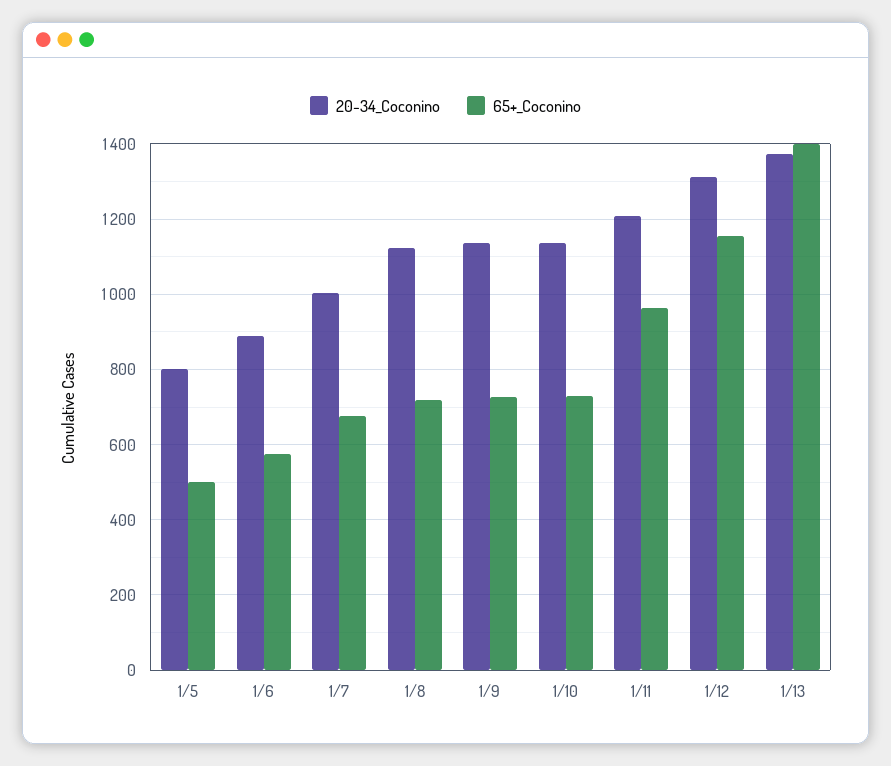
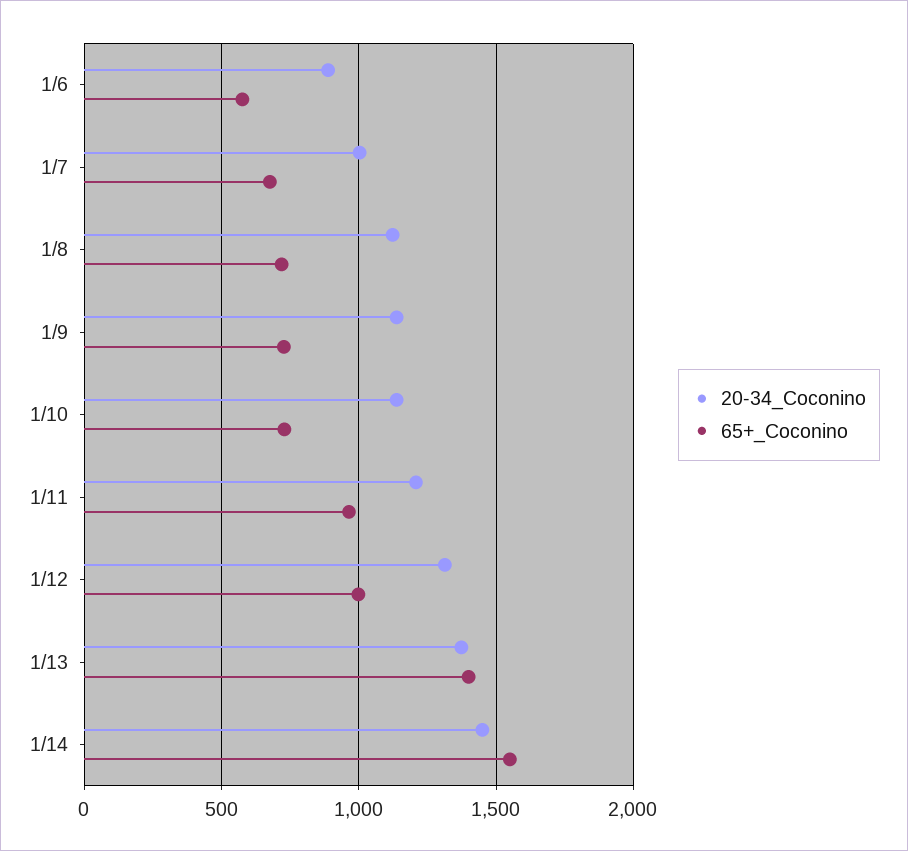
20-34_Coconino, 1/5: 800 -> none
65+_Coconino, 1/5: 500 -> none
65+_Coconino, 1/12: 1160 -> 1000
20-34_Coconino, 1/14: none -> 1450
65+_Coconino, 1/14: none -> 1550

